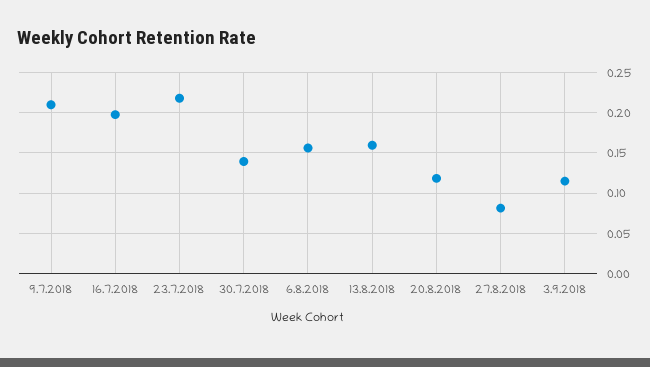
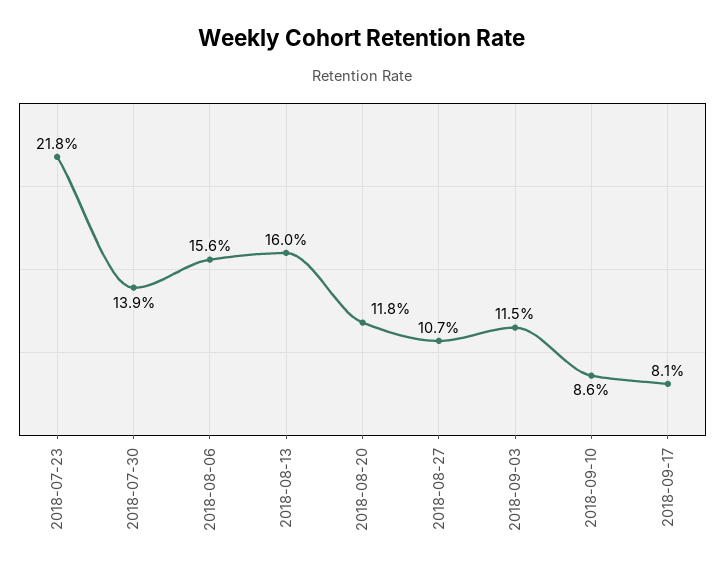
9.7.2018: 0.21 -> none
16.7.2018: 0.2 -> none
27.8.2018: 0.08 -> 0.107
2018-09-10: none -> 0.086
2018-09-17: none -> 0.081

